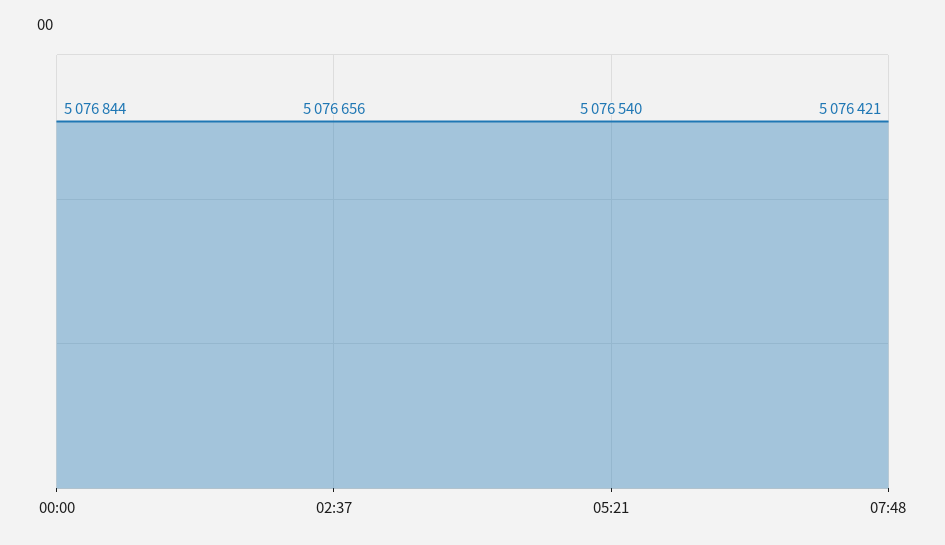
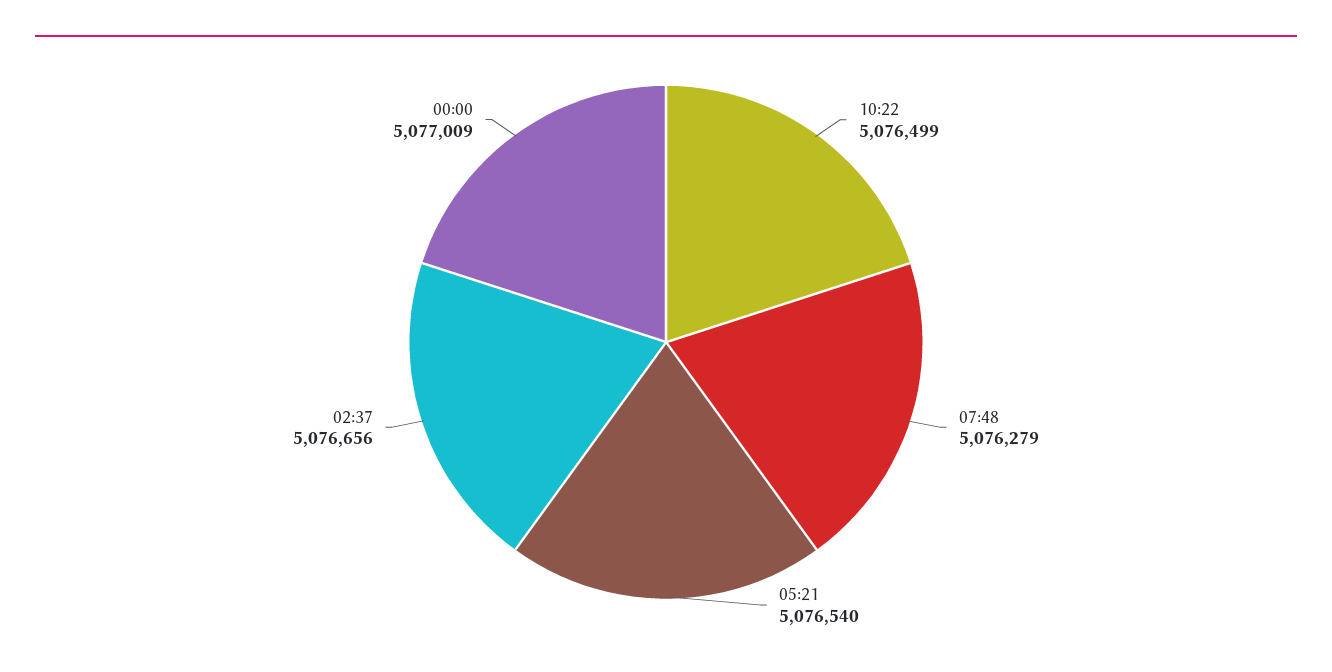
00:00: 5076844 -> 5077009
07:48: 5076421 -> 5076279
10:22: none -> 5076499

